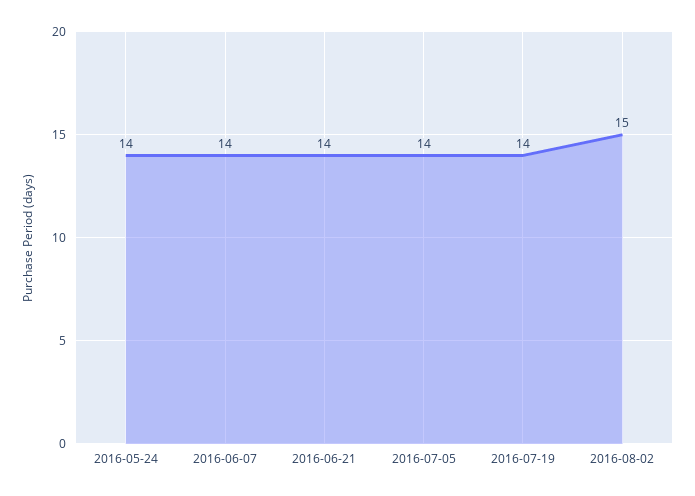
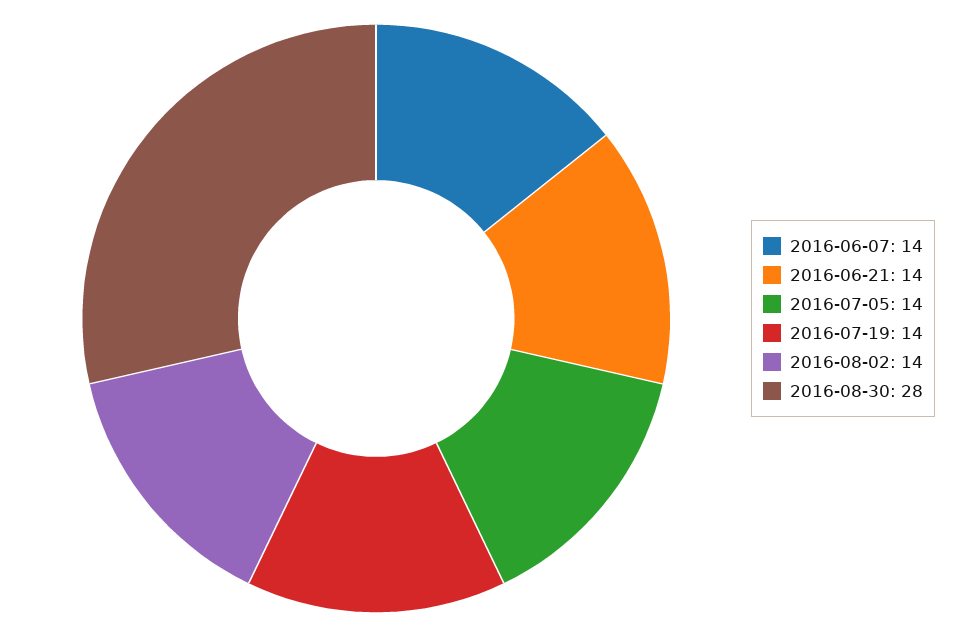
2016-05-24: 14 -> none
2016-08-02: 15 -> 14
2016-08-30: none -> 28

